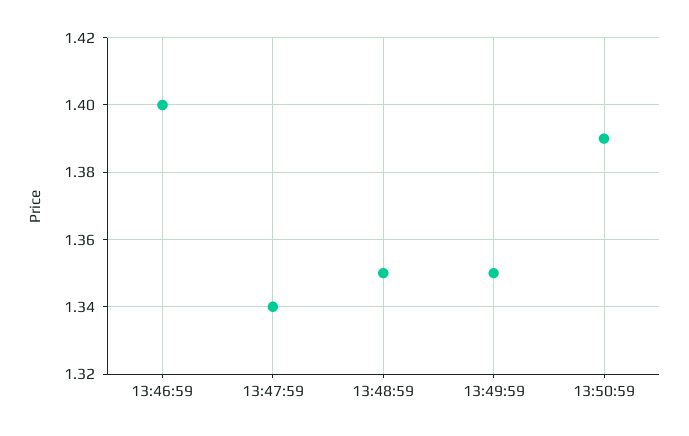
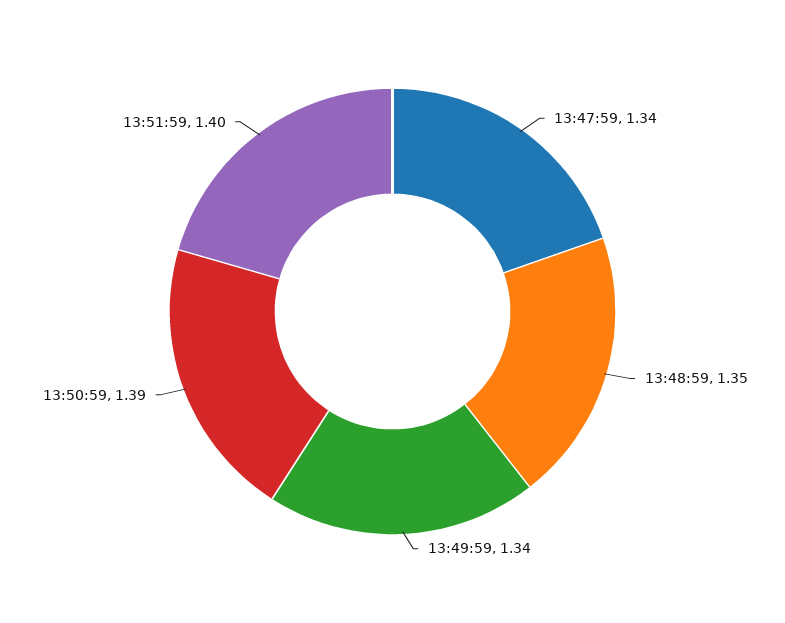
13:46:59: 1.4 -> none
13:49:59: 1.35 -> 1.34
13:51:59: none -> 1.4

